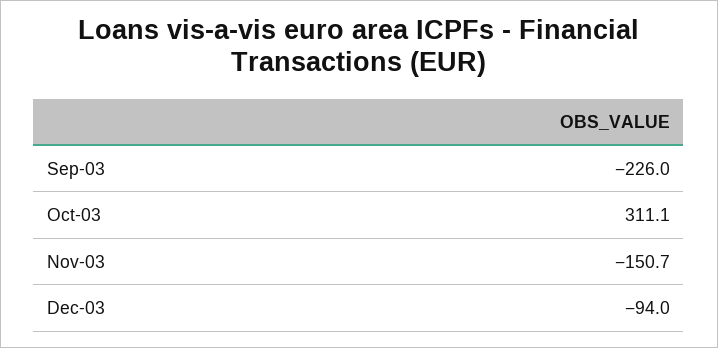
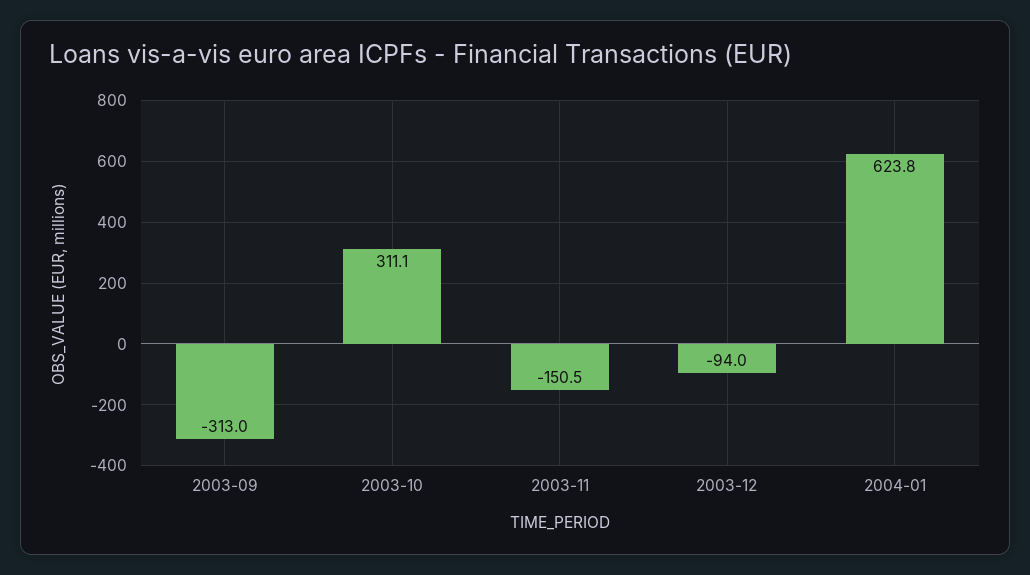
Sep-03: -226 -> -313
Nov-03: -150.7 -> -150.5
2004-01: none -> 623.8

